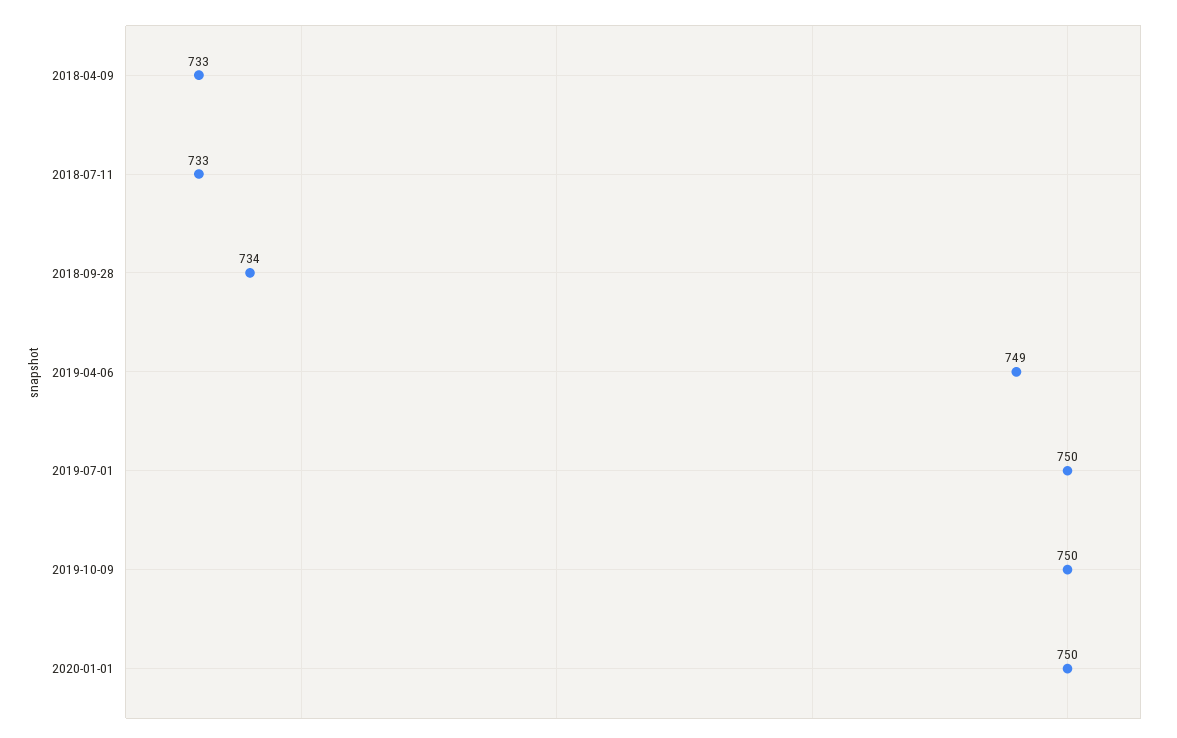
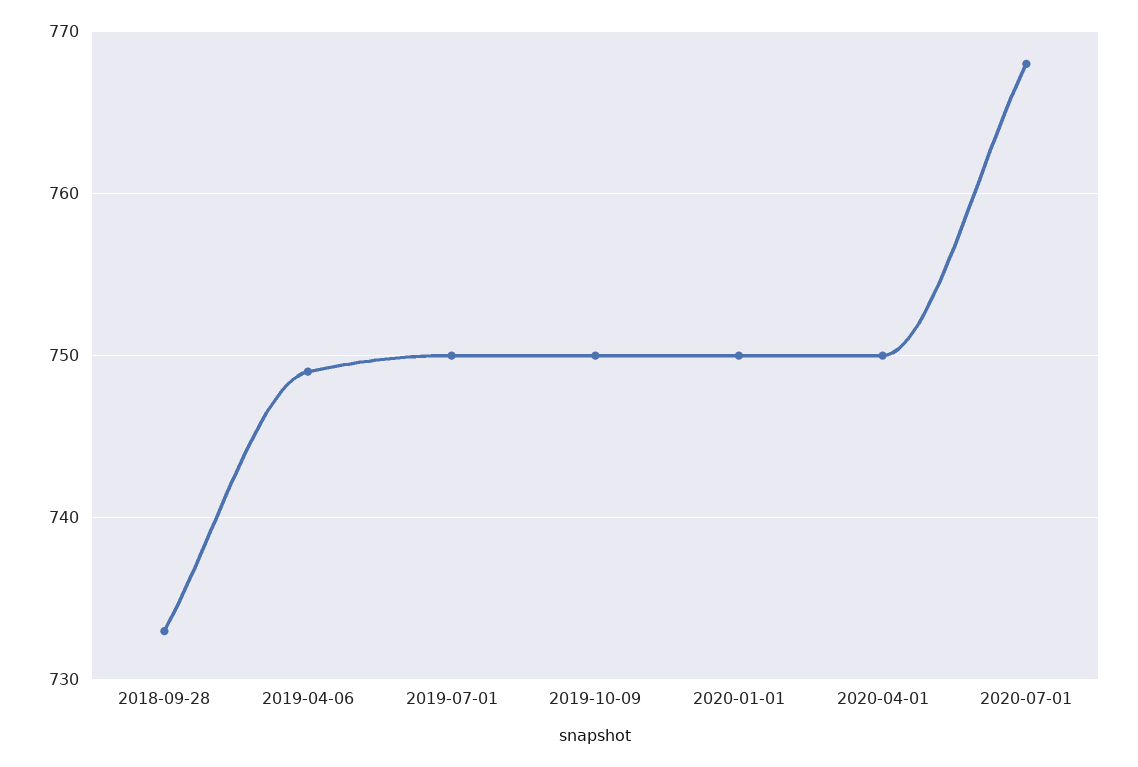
2018-04-09: 733 -> none
2018-07-11: 733 -> none
2018-09-28: 734 -> 733
2020-04-01: none -> 750
2020-07-01: none -> 768

